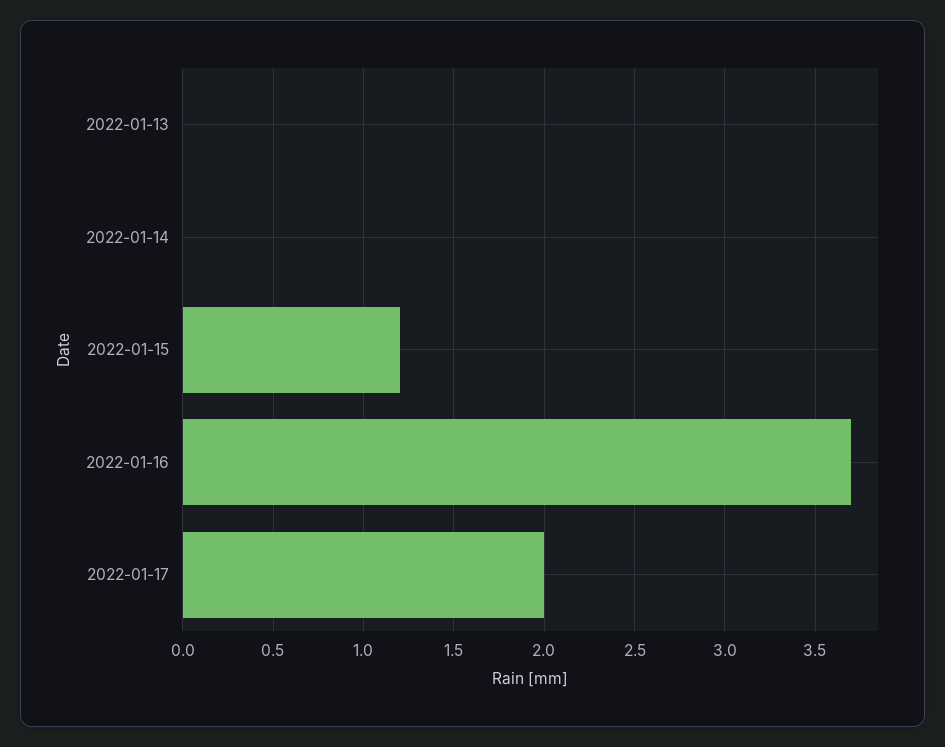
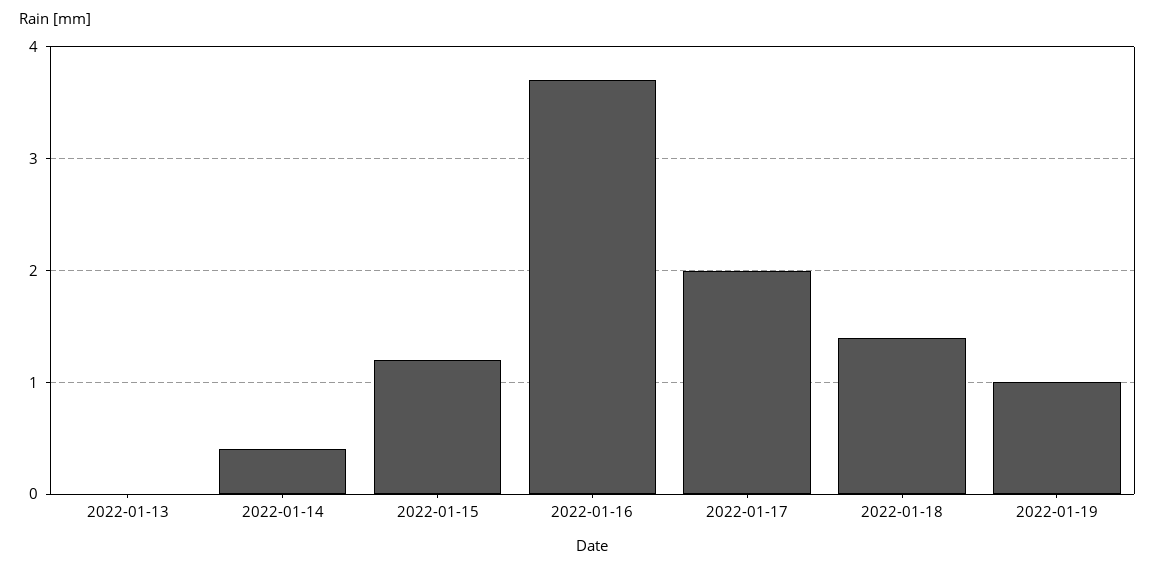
2022-01-14: 0 -> 0.4
2022-01-18: none -> 1.4
2022-01-19: none -> 1

